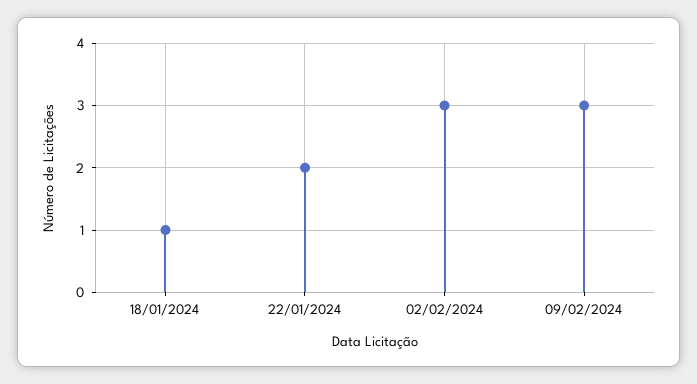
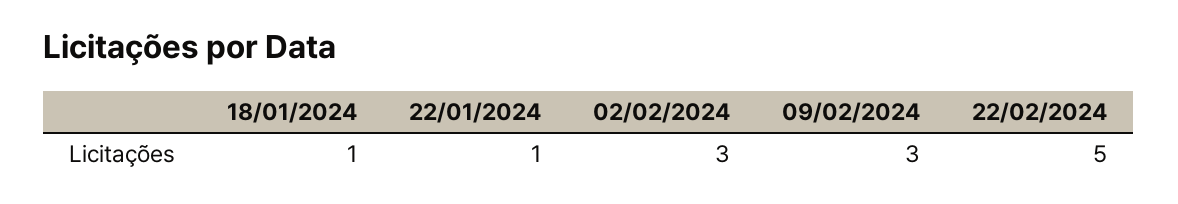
22/01/2024: 2 -> 1
22/02/2024: none -> 5

